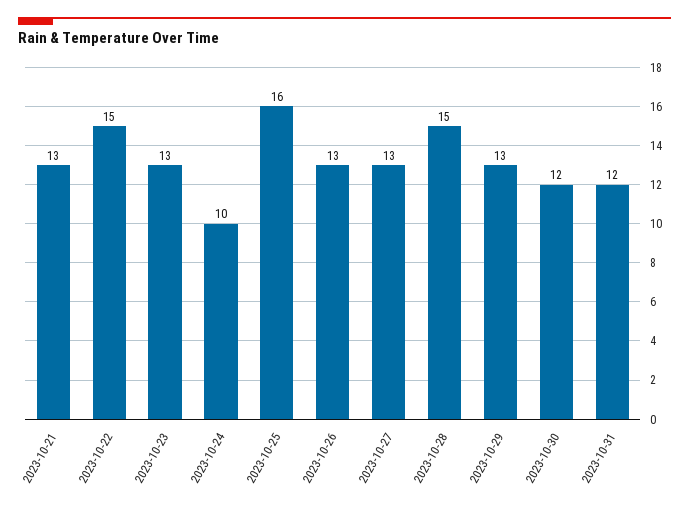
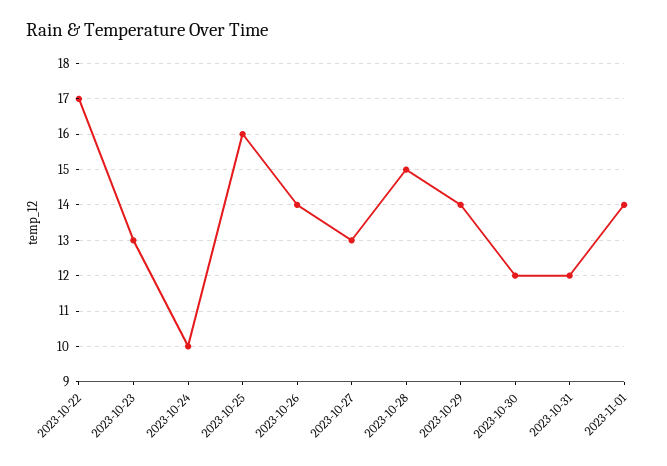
2023-10-21: 13 -> none
2023-10-22: 15 -> 17
2023-10-26: 13 -> 14
2023-10-29: 13 -> 14
2023-11-01: none -> 14

